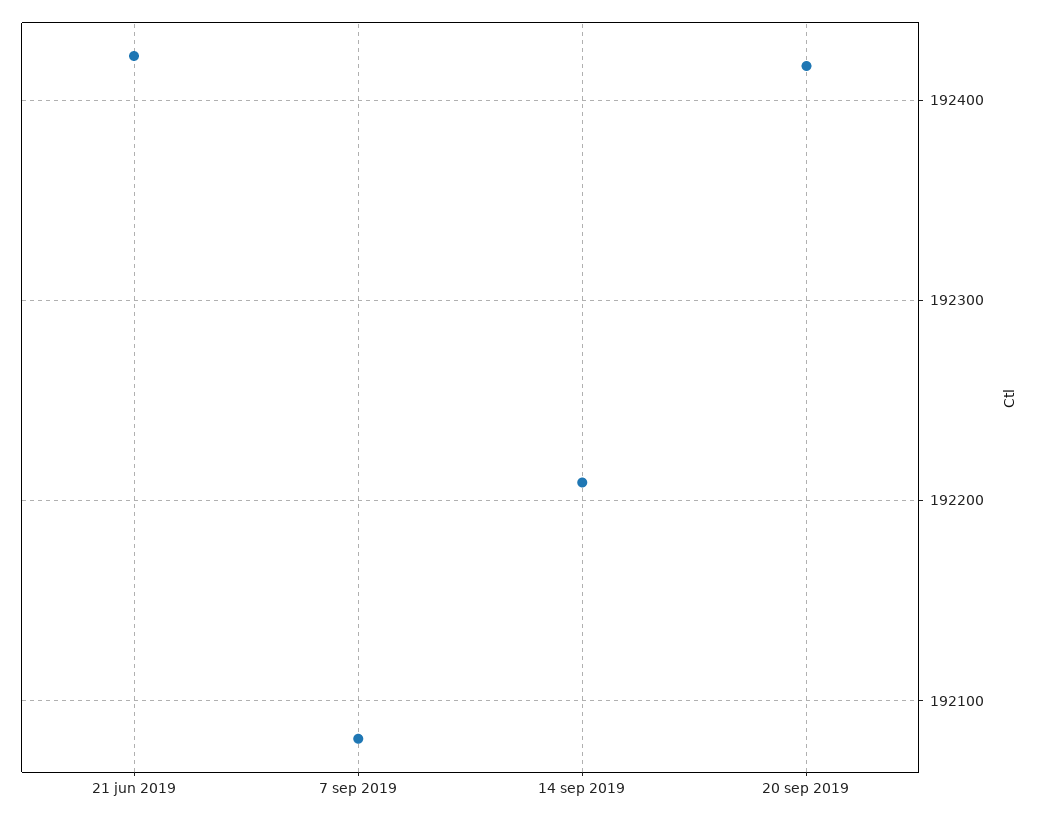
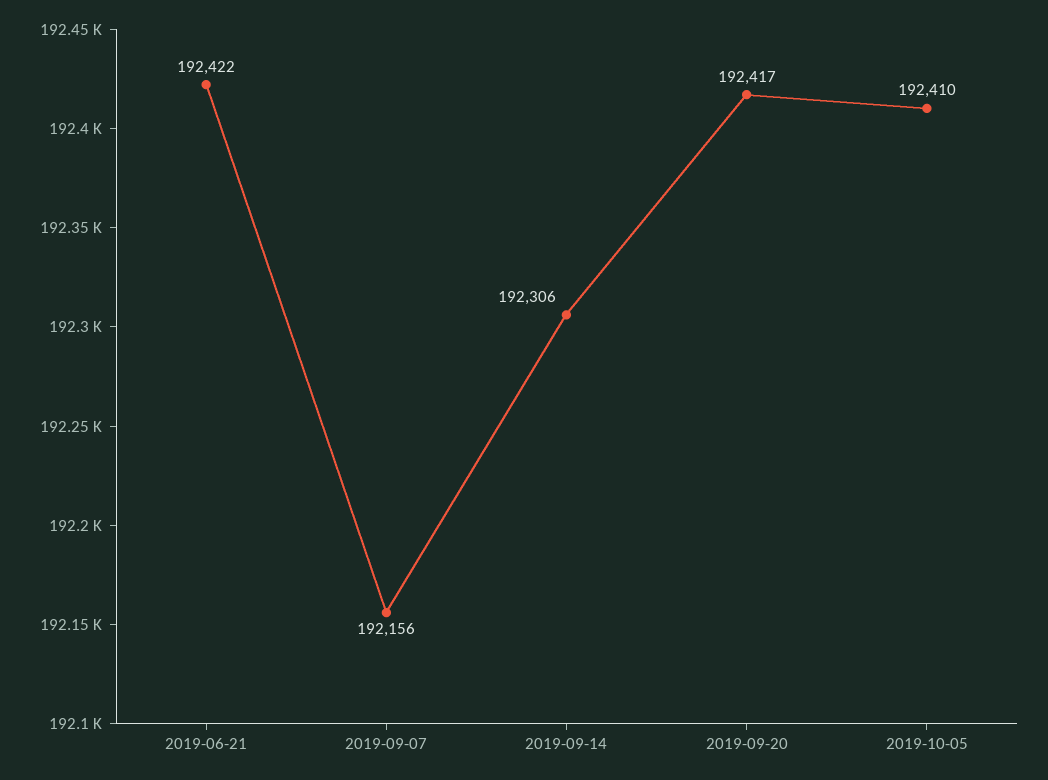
7 sep 2019: 192080 -> 192156
14 sep 2019: 192210 -> 192306
2019-10-05: none -> 192410

